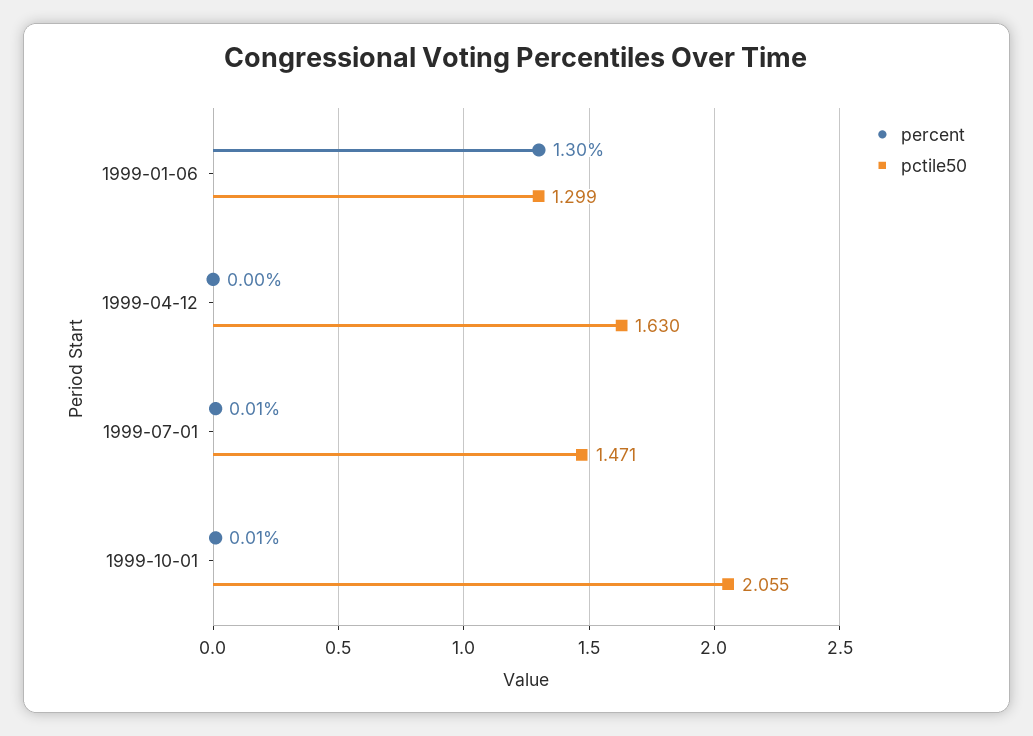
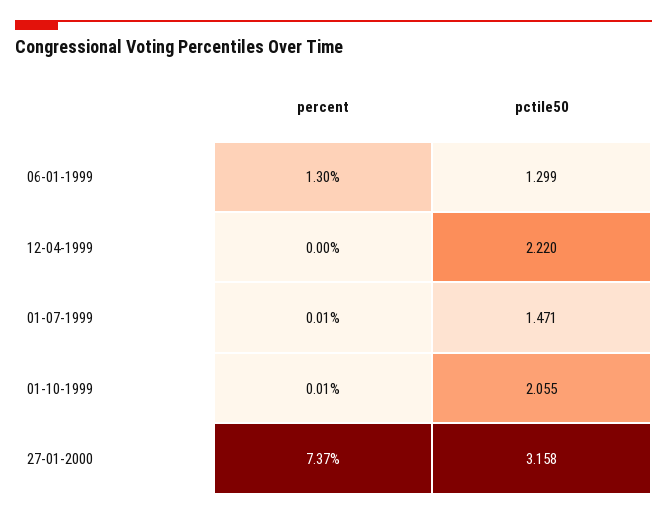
pctile50, 1999-04-12: 1.63 -> 2.22
percent, 27-01-2000: none -> 7.37
pctile50, 27-01-2000: none -> 3.158

